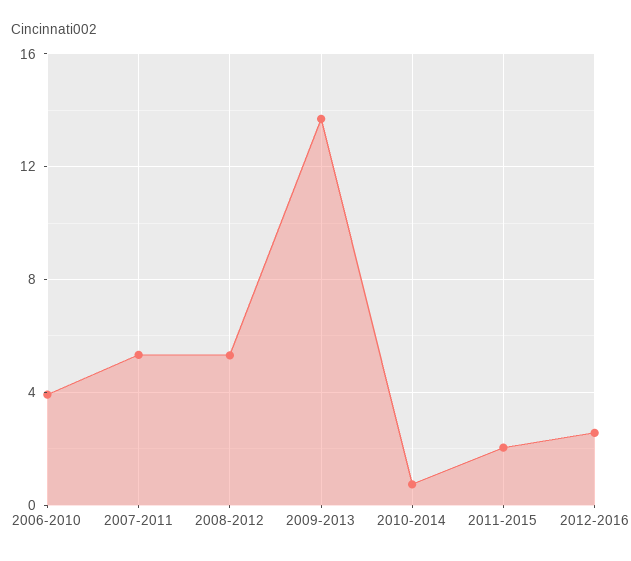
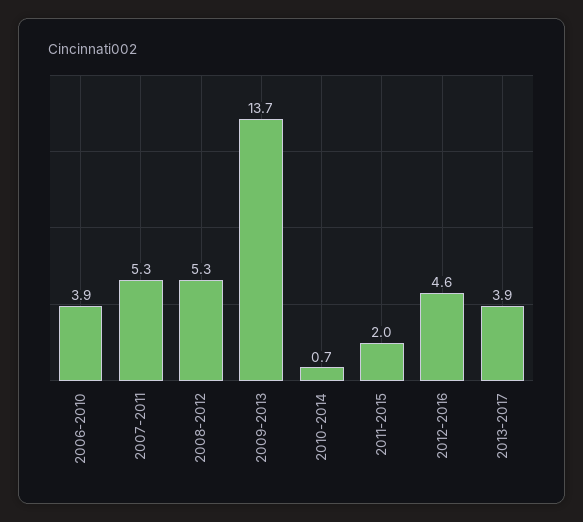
2012-2016: 2.5 -> 4.6
2013-2017: none -> 3.9

